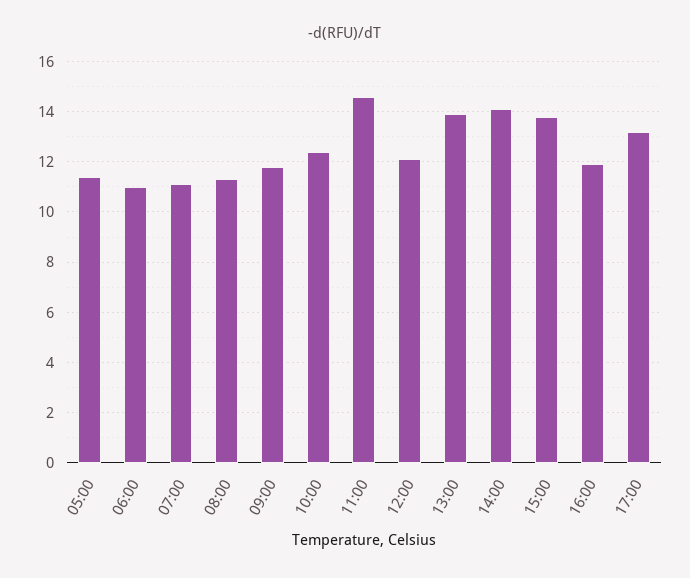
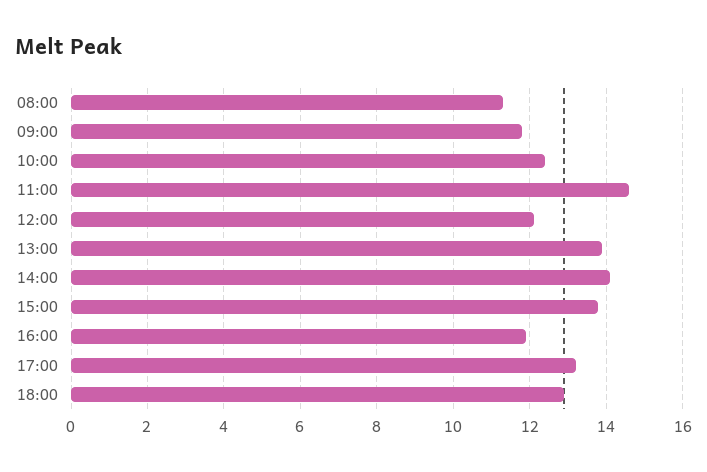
05:00: 11.5 -> none
06:00: 11 -> none
07:00: 11 -> none
18:00: none -> 13

